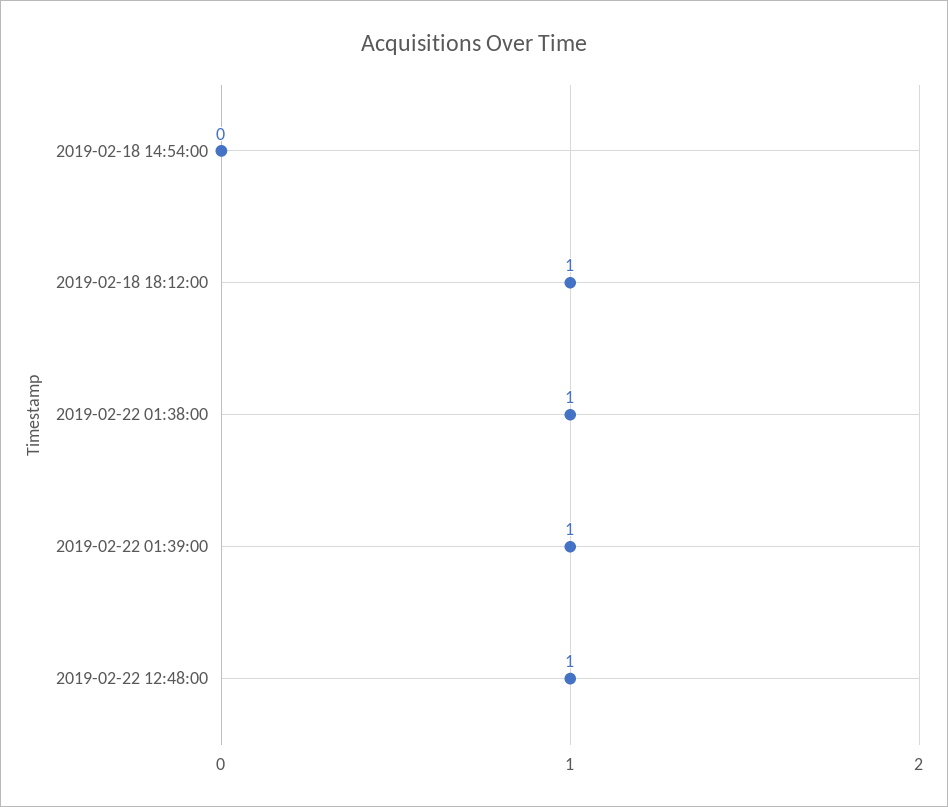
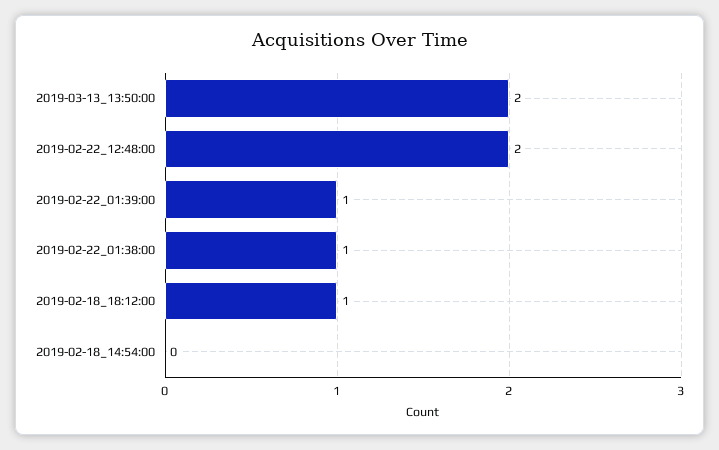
2019-02-22 12:48:00: 1 -> 2
2019-03-13_13:50:00: none -> 2

